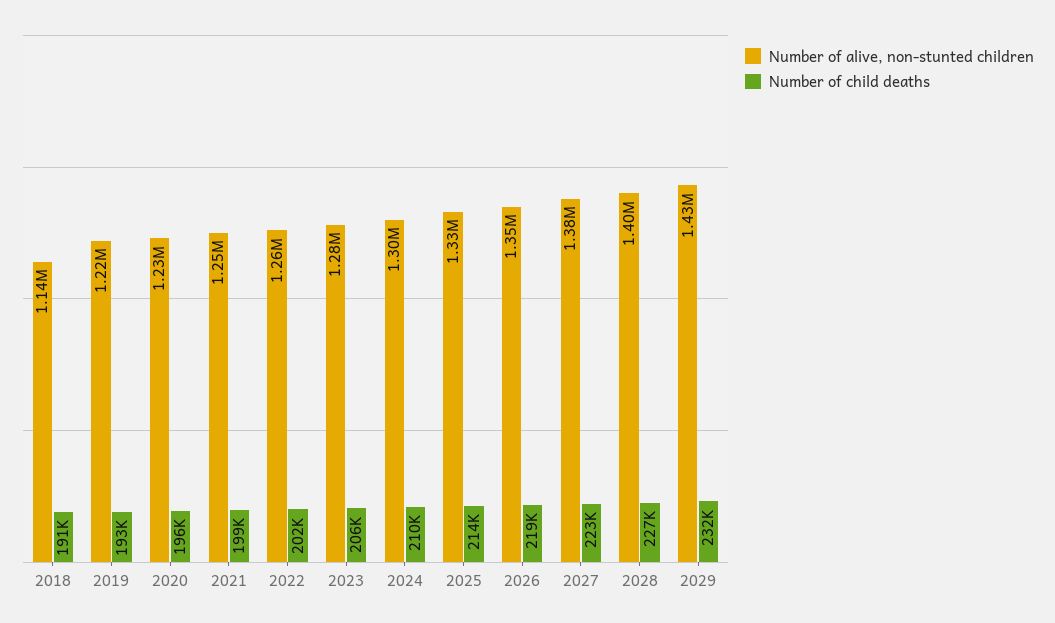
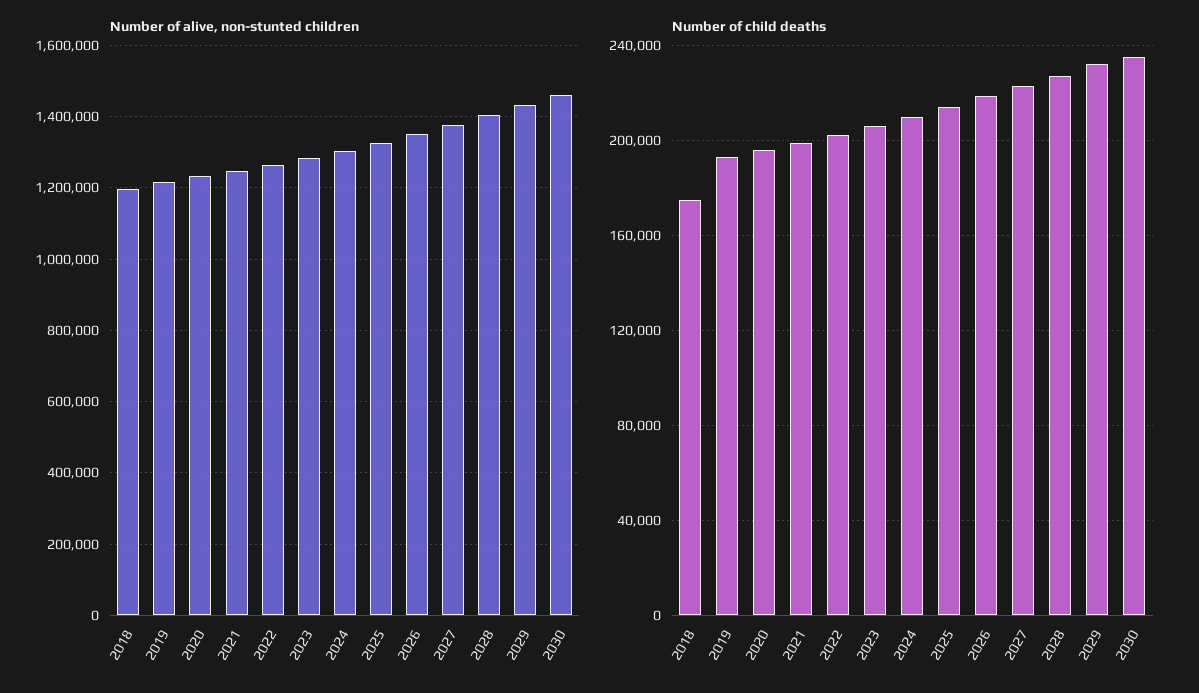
Number of alive, non-stunted children, 2018: 1140000 -> 1200000
Number of child deaths, 2018: 191000 -> 175000
Number of alive, non-stunted children, 2030: none -> 1460000
Number of child deaths, 2030: none -> 235000

